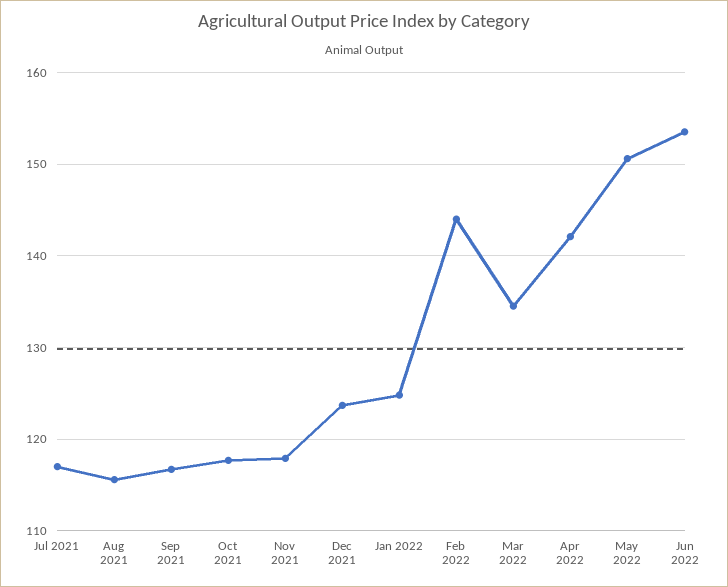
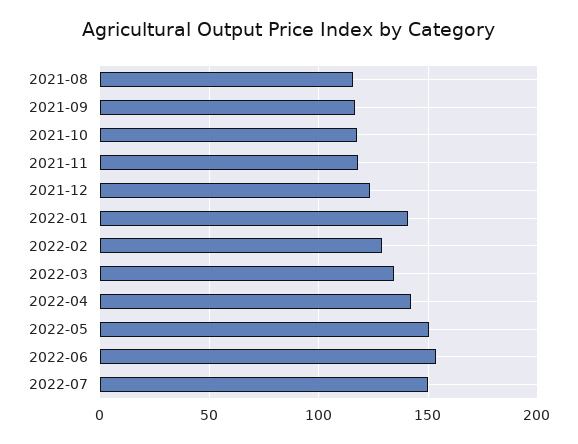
Jul 2021: 117 -> none
Jan 2022: 125 -> 140
Feb 2022: 144 -> 130
2022-07: none -> 150

